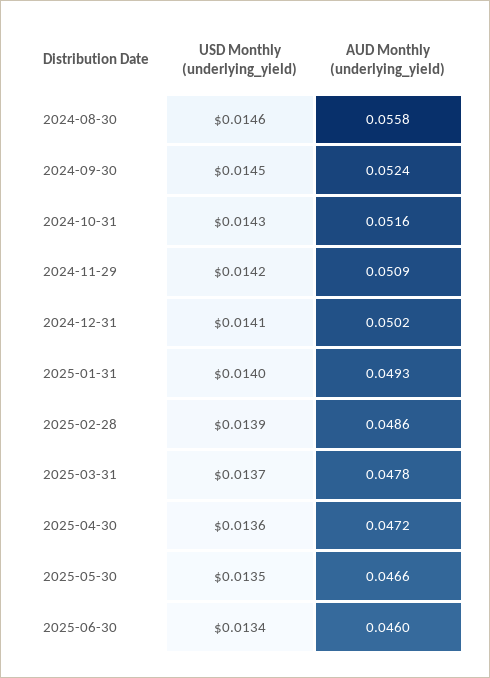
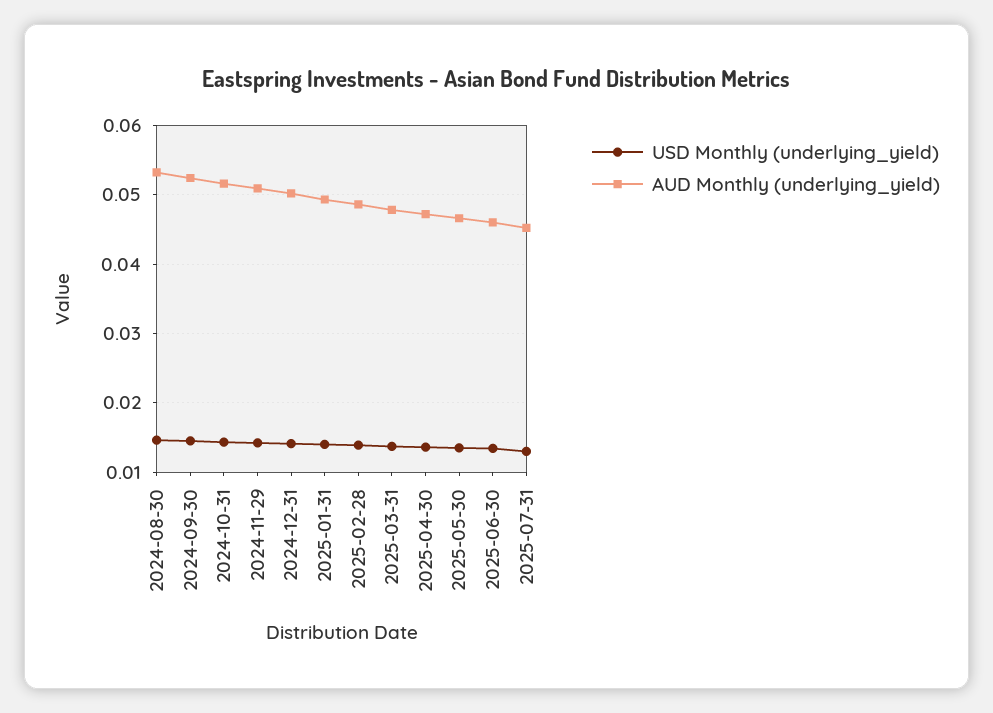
AUD Monthly (underlying_yield), 2024-08-30: 0.0558 -> 0.053
USD Monthly (underlying_yield), 2025-07-31: none -> 0.013
AUD Monthly (underlying_yield), 2025-07-31: none -> 0.045

